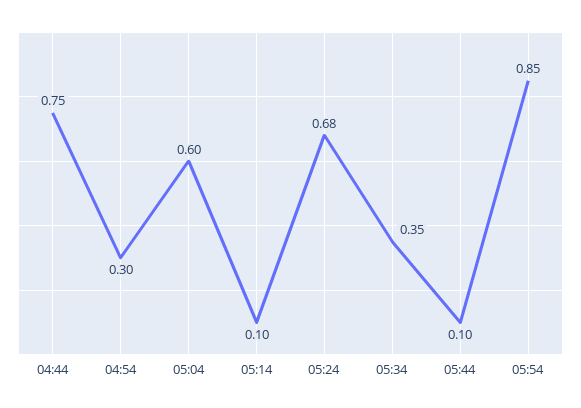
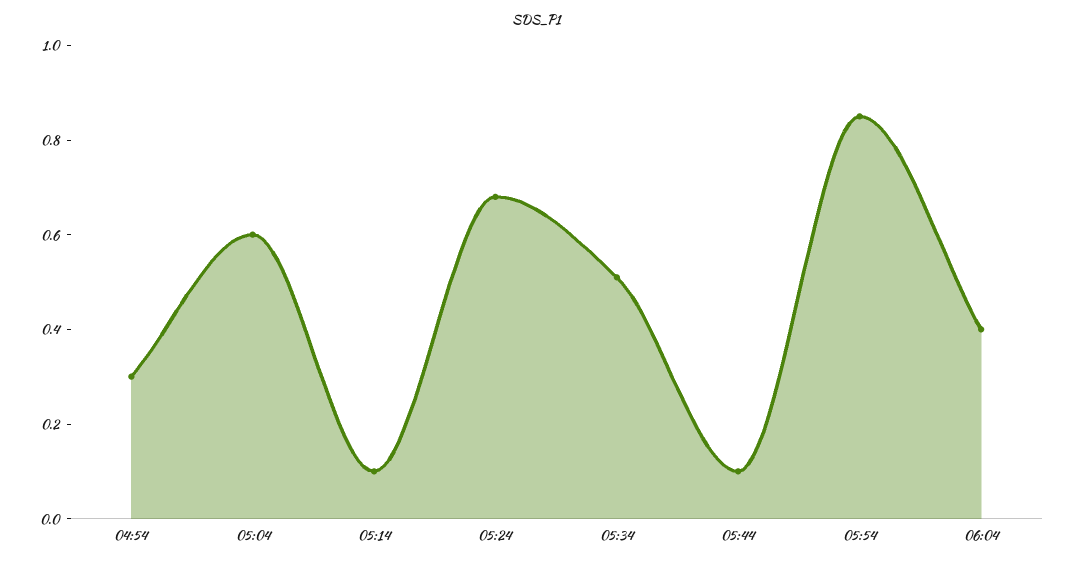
04:44: 0.75 -> none
05:34: 0.35 -> 0.5
06:04: none -> 0.4

